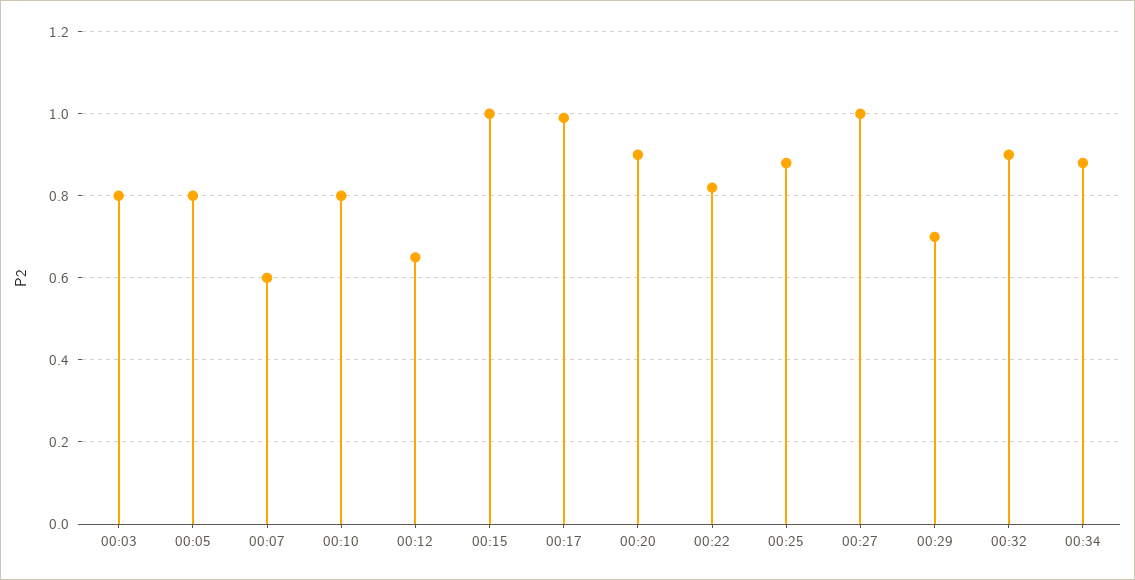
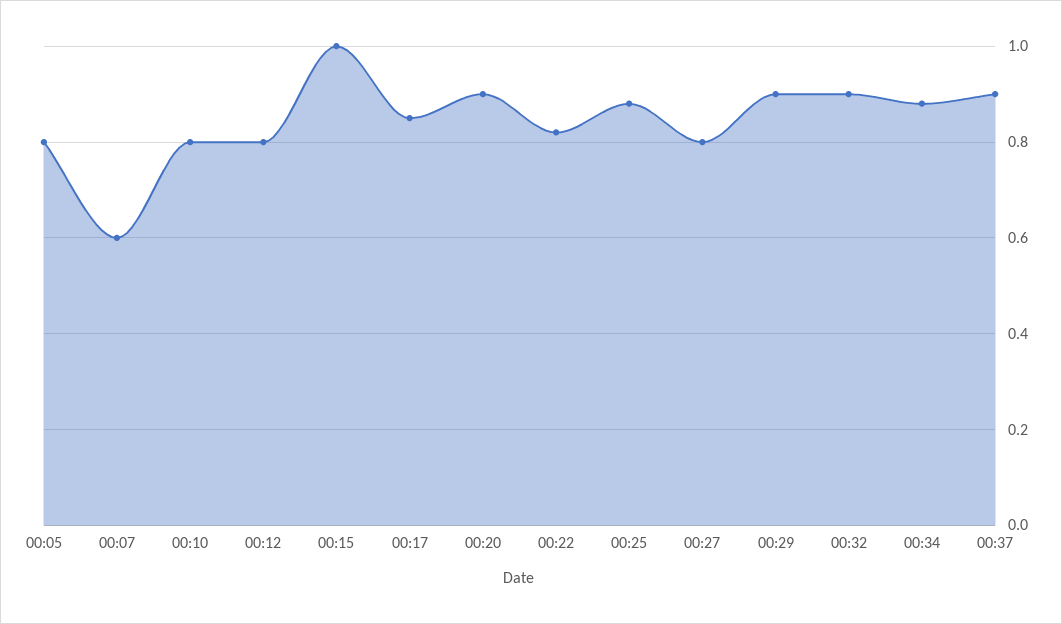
00:03: 0.8 -> none
00:12: 0.65 -> 0.8
00:17: 1 -> 0.85
00:27: 1 -> 0.8
00:29: 0.7 -> 0.9
00:37: none -> 0.9

